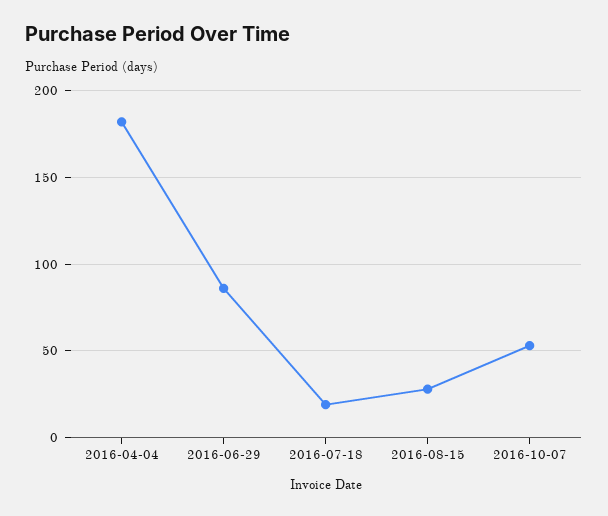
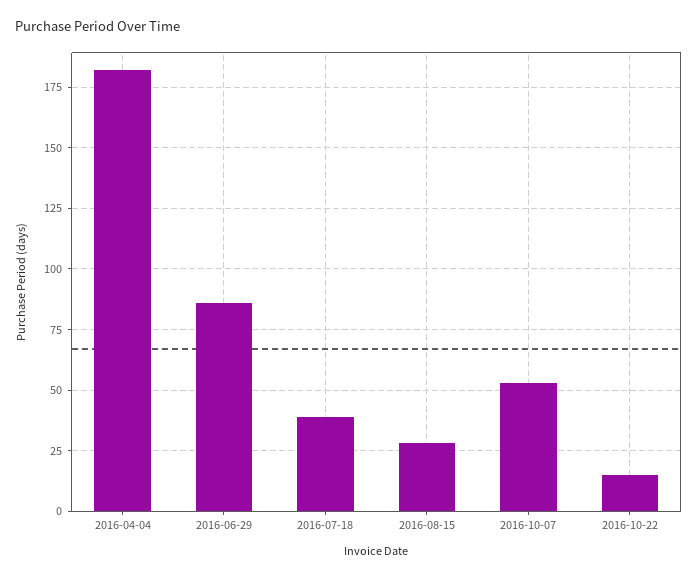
2016-07-18: 20 -> 40
2016-10-22: none -> 15

